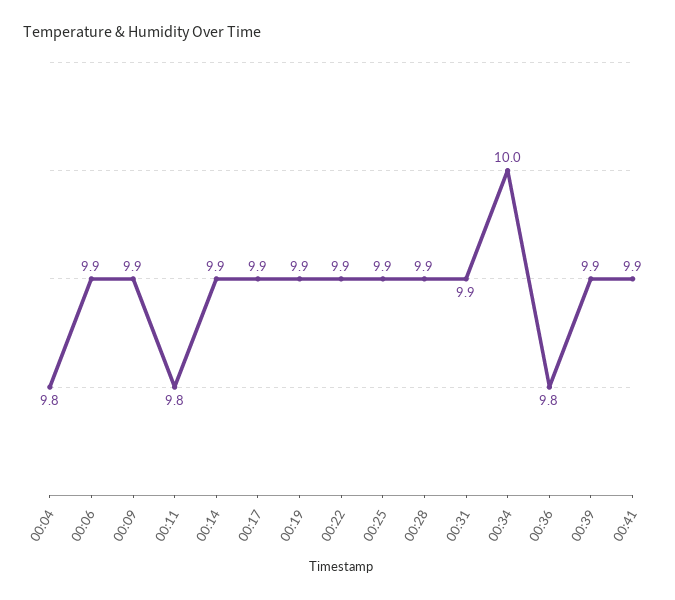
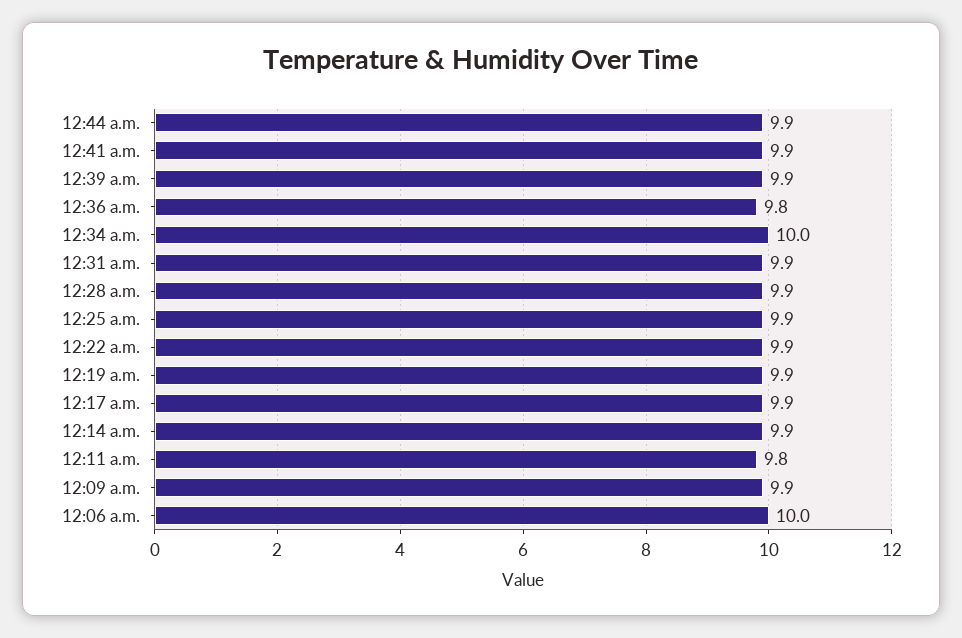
00:04: 9.8 -> none
00:06: 9.9 -> 10
12:44 a.m.: none -> 9.9

